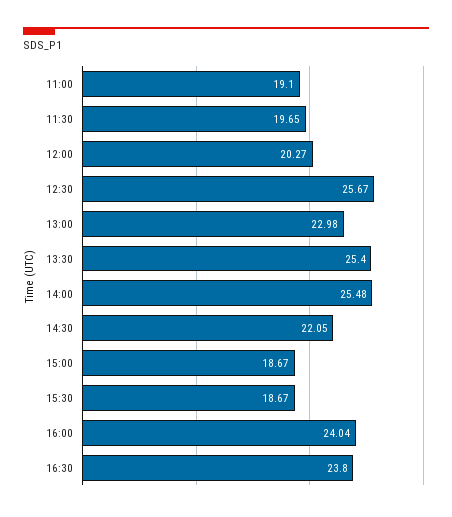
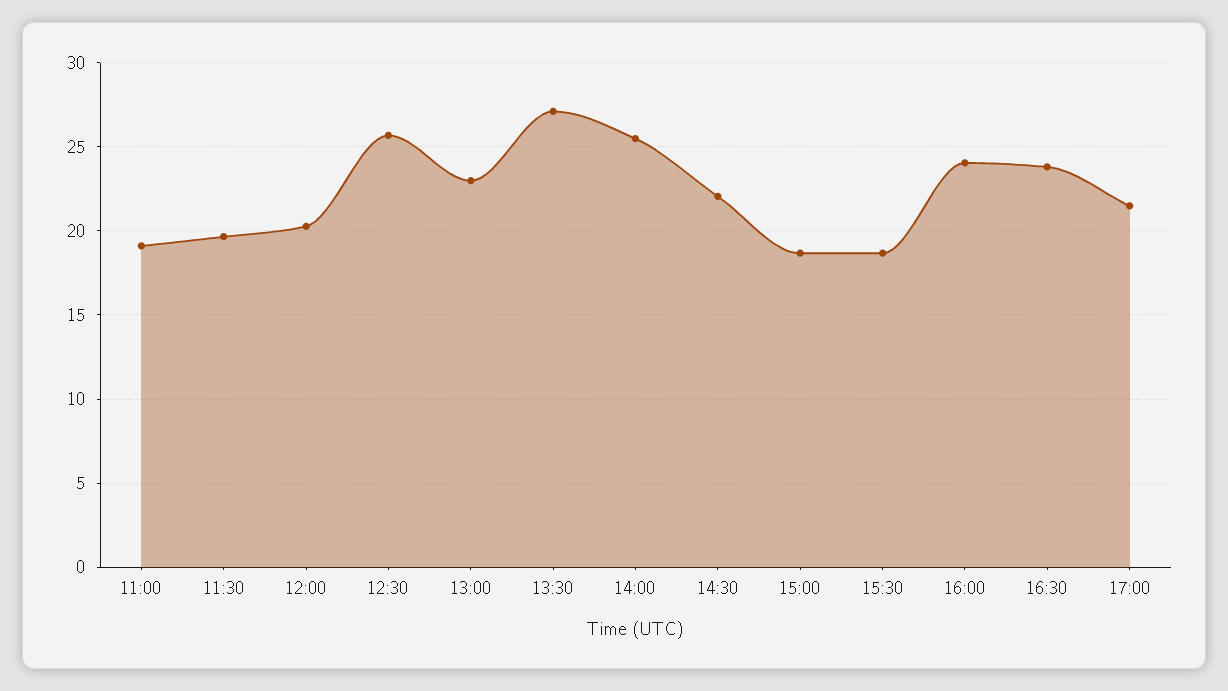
13:30: 25.4 -> 27
17:00: none -> 21.5

